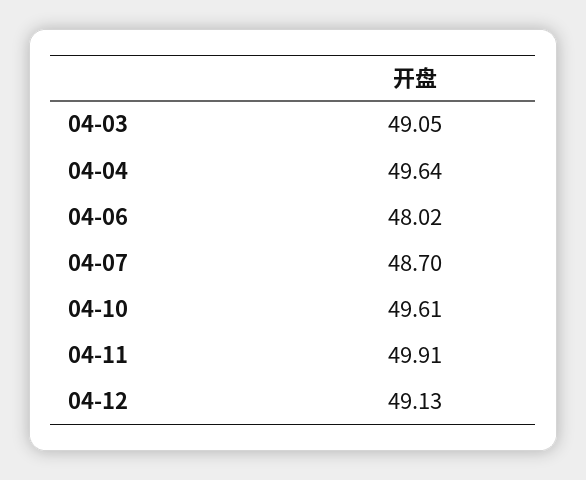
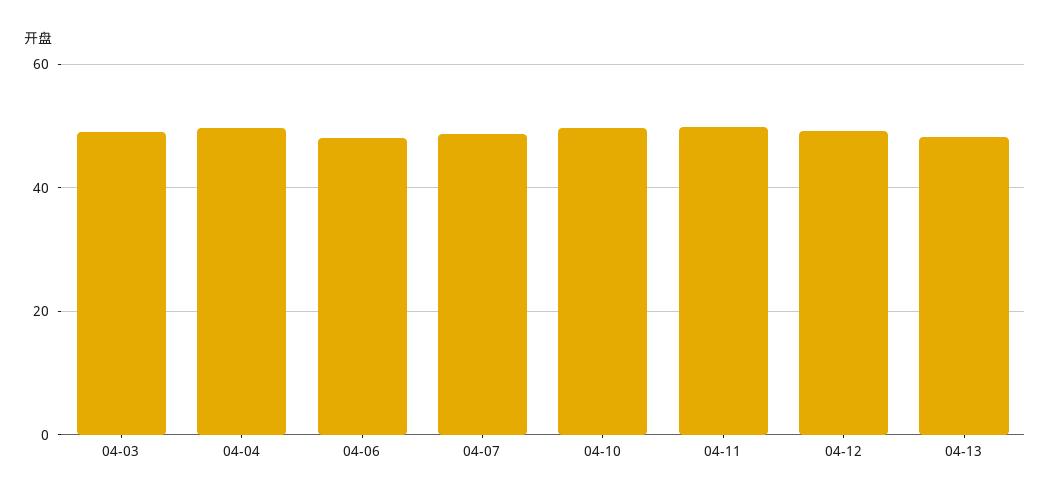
04-13: none -> 48

